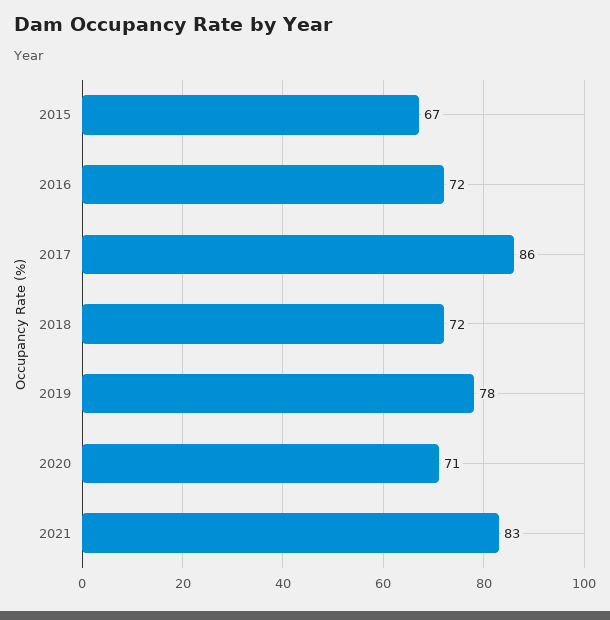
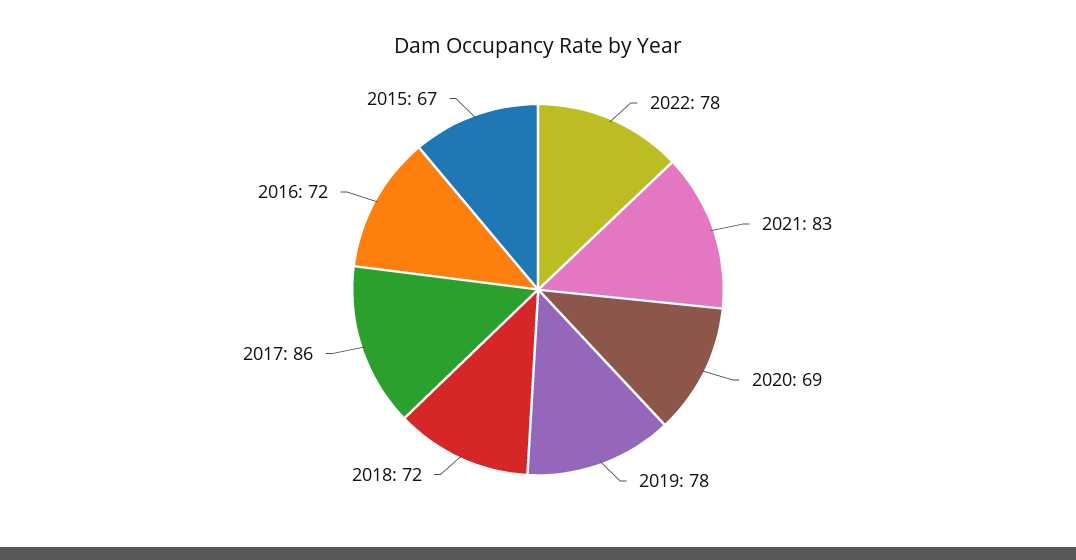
2020: 71 -> 69
2022: none -> 78

